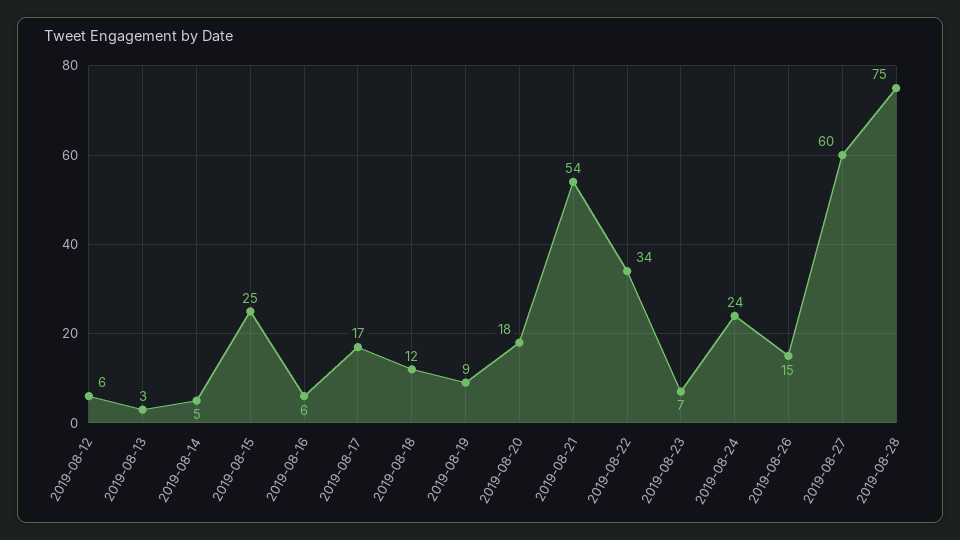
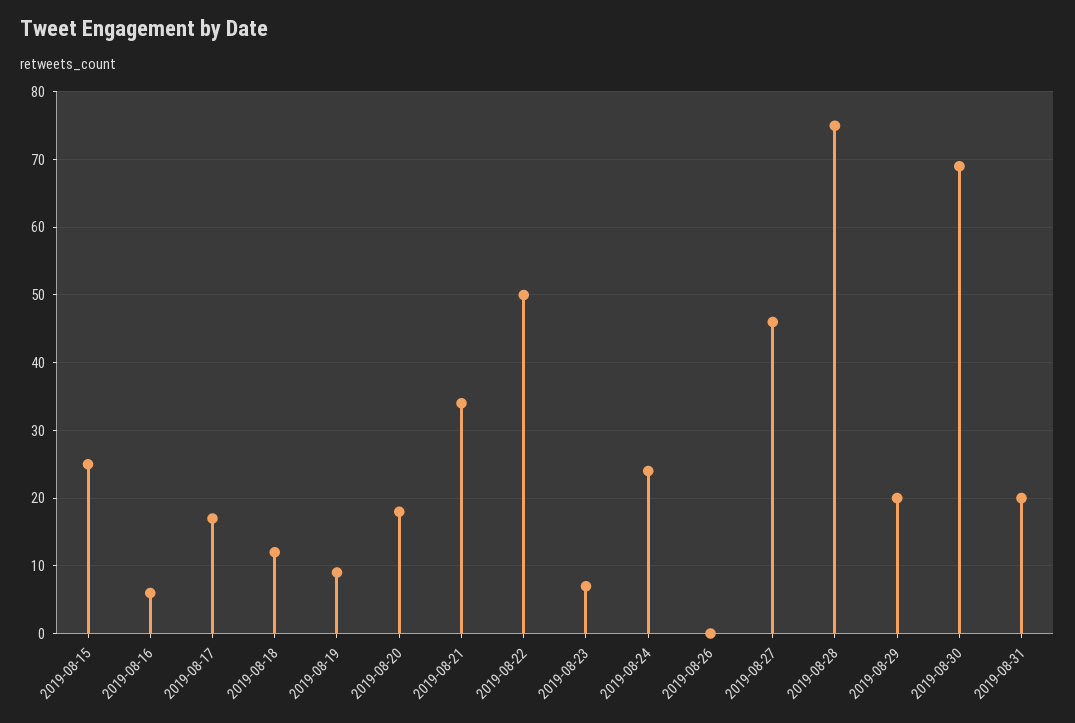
2019-08-12: 6 -> none
2019-08-13: 3 -> none
2019-08-14: 5 -> none
2019-08-21: 54 -> 34
2019-08-22: 34 -> 50
2019-08-26: 15 -> 0
2019-08-27: 60 -> 46
2019-08-29: none -> 20
2019-08-30: none -> 69
2019-08-31: none -> 20

